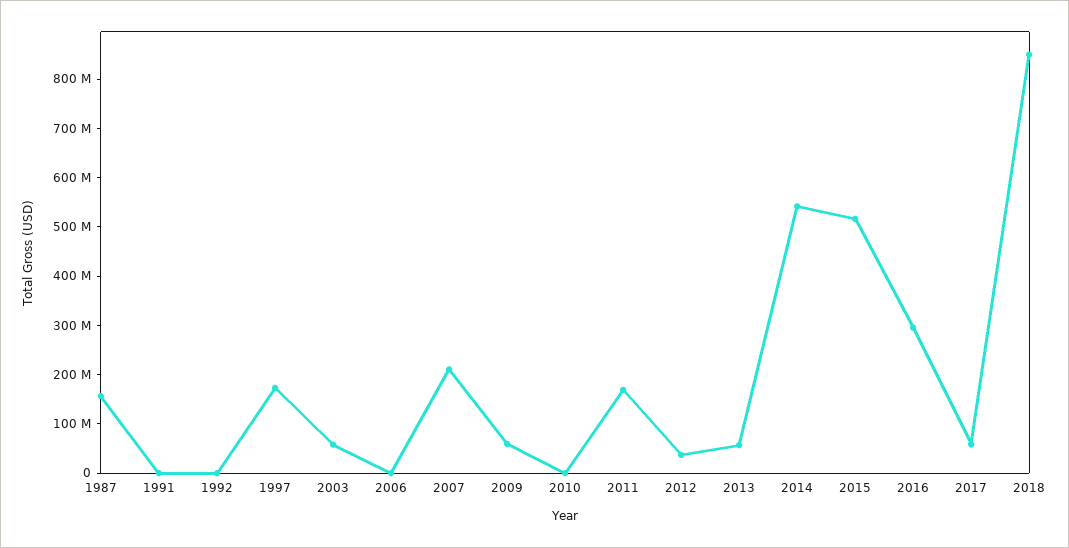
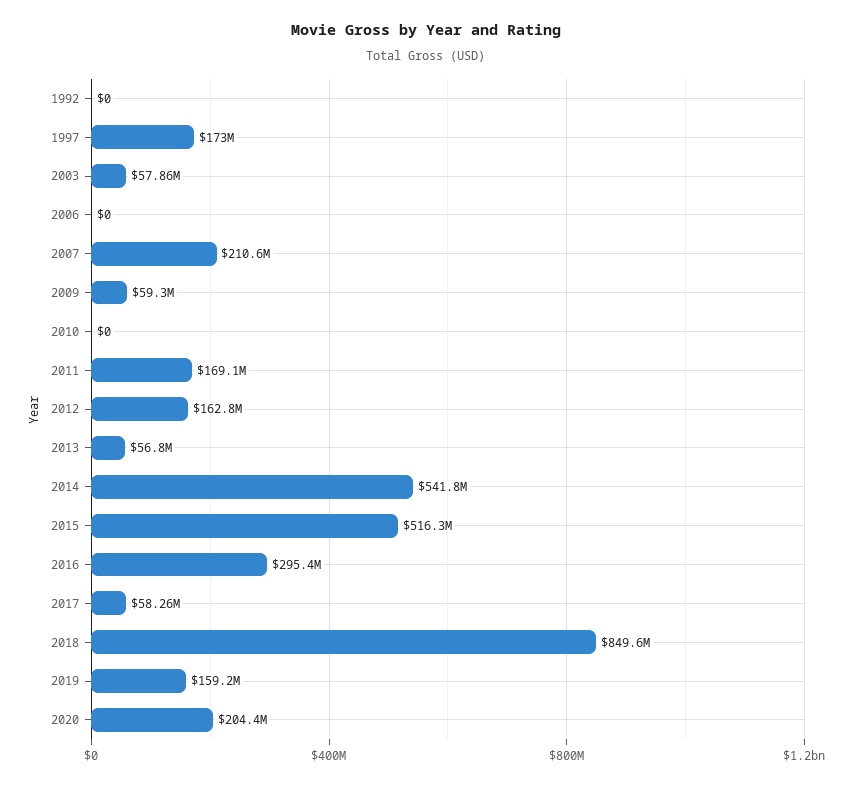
1987: 160000000 -> none
1991: 0 -> none
2012: 40000000 -> 162800000
2019: none -> 159200000
2020: none -> 204400000

